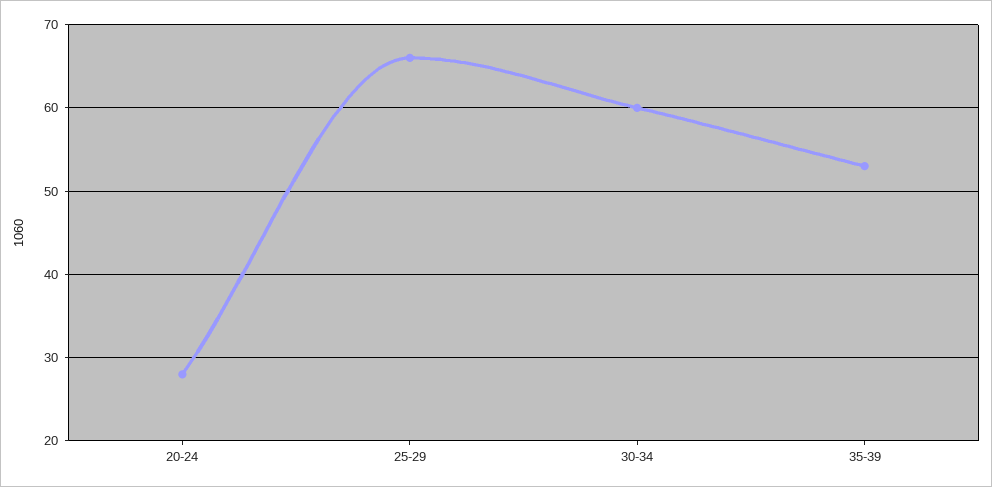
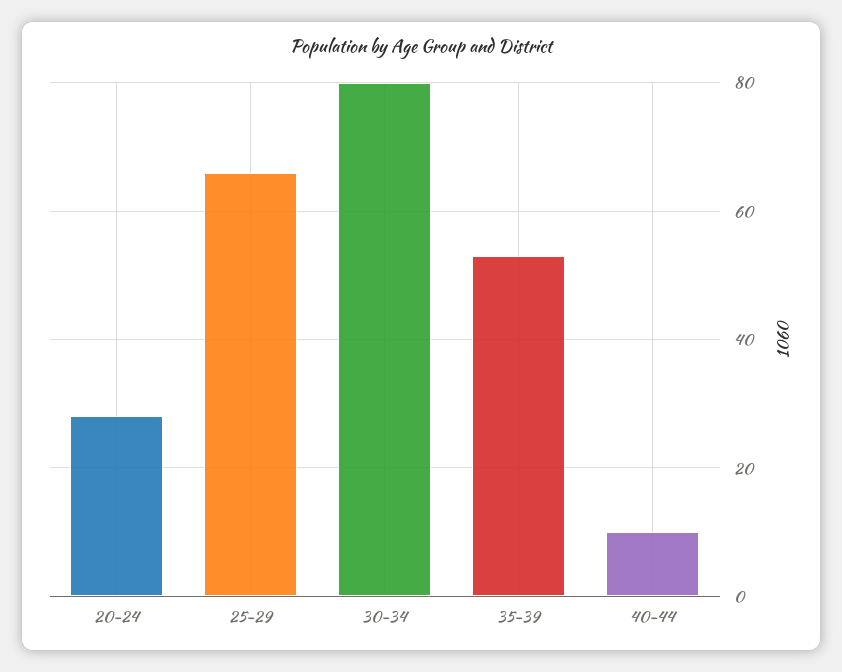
30-34: 60 -> 80
40-44: none -> 10

